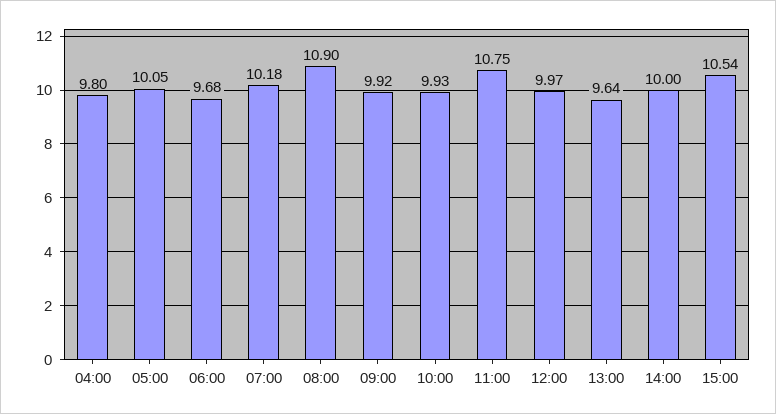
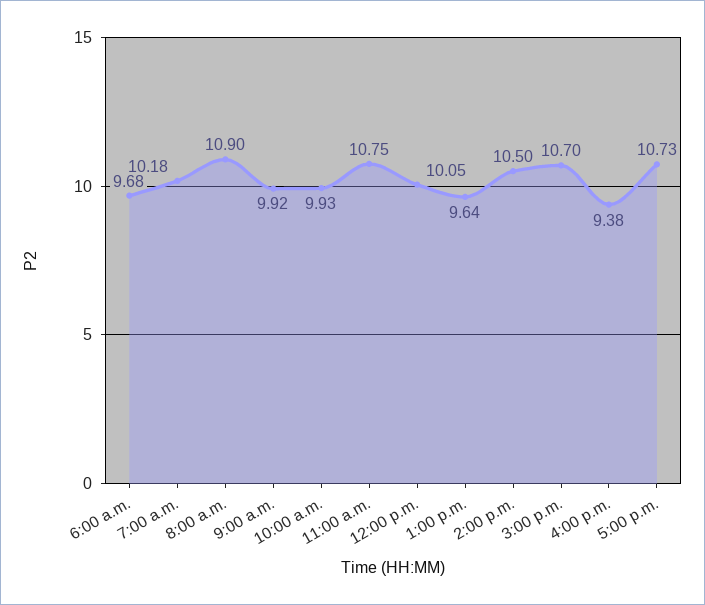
04:00: 9.8 -> none
05:00: 10.05 -> none
12:00: 9.97 -> 10.05
14:00: 10 -> 10.5
15:00: 10.54 -> 10.7
4:00 p.m.: none -> 9.38
5:00 p.m.: none -> 10.73

